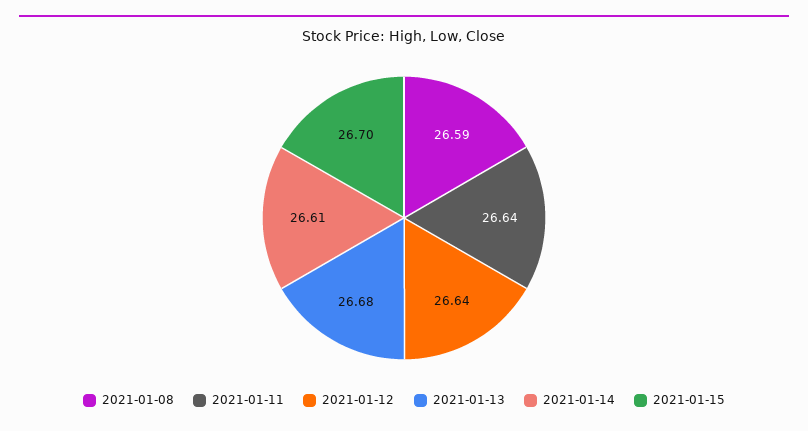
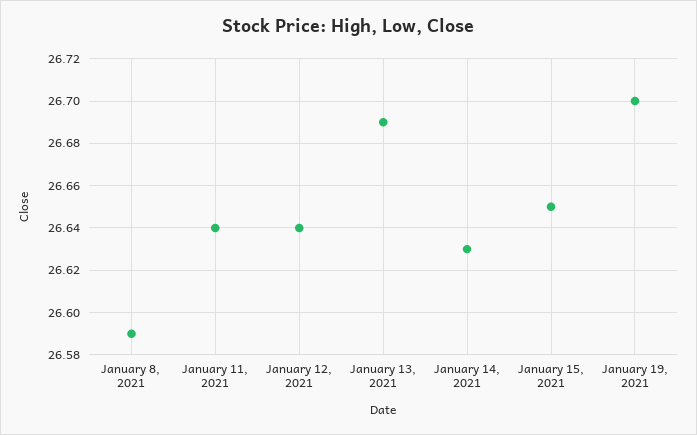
2021-01-13: 26.68 -> 26.69
2021-01-14: 26.61 -> 26.63
2021-01-15: 26.7 -> 26.65
January 19, 2021: none -> 26.7

